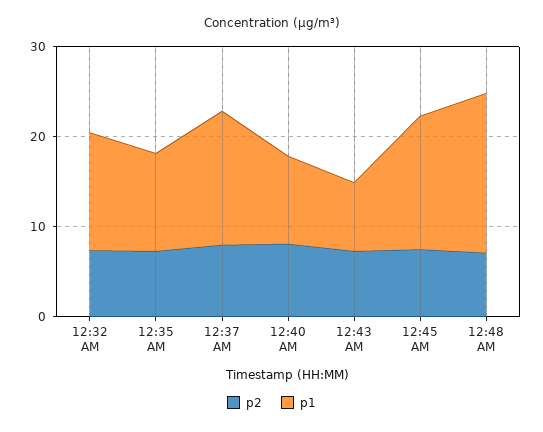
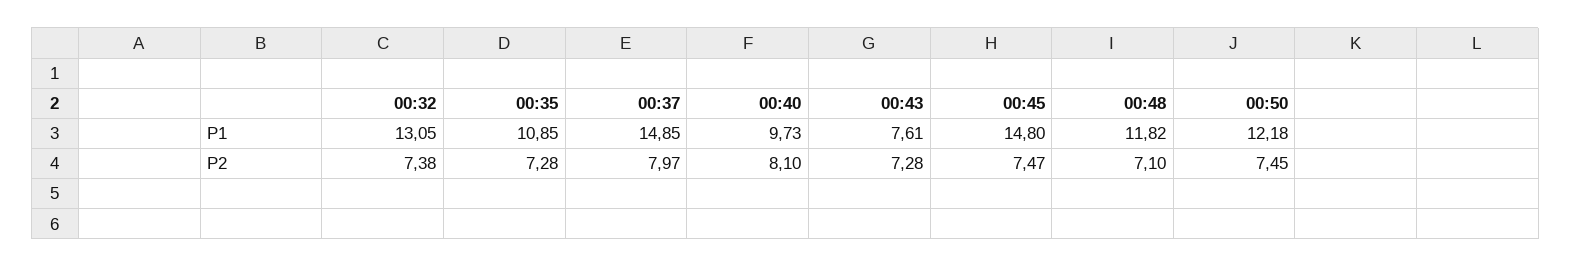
p1, 12:48 AM: 18 -> 11.82
p1, 00:50: none -> 12.18
p2, 00:50: none -> 7.45

